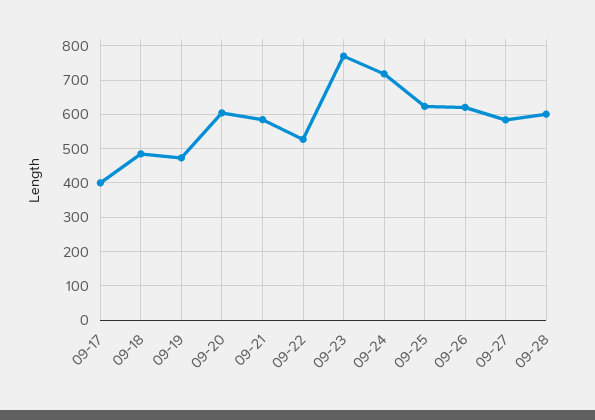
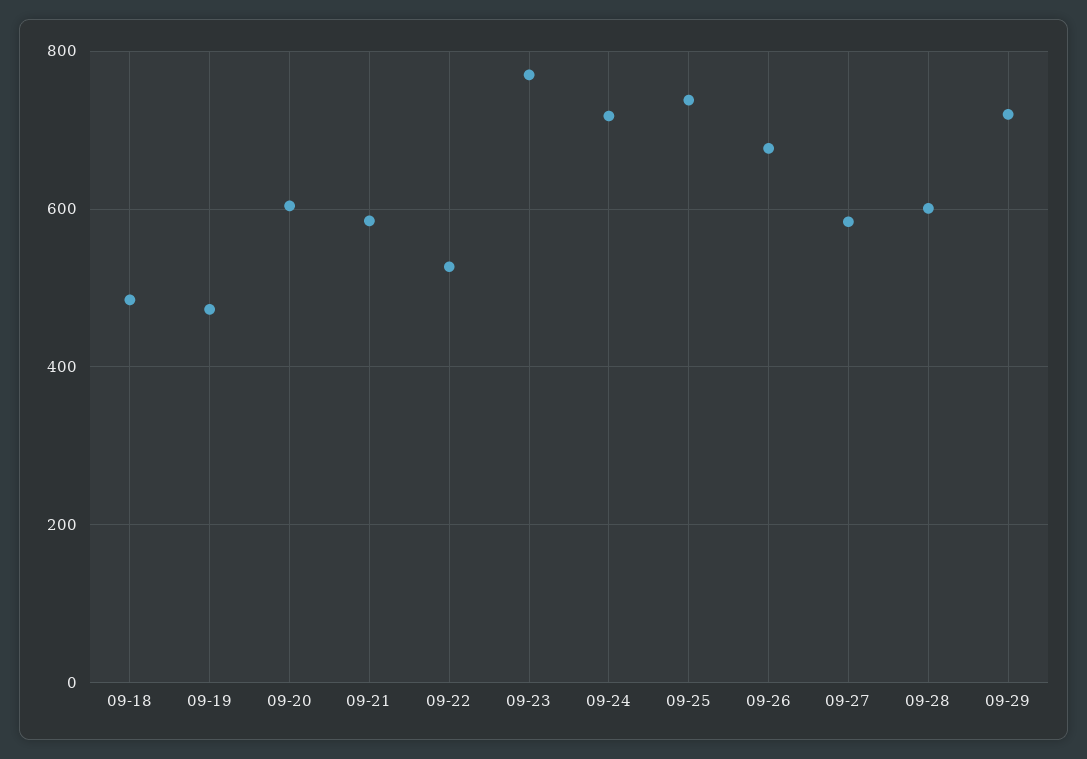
09-17: 400 -> none
09-25: 620 -> 740
09-26: 620 -> 680
09-29: none -> 720

